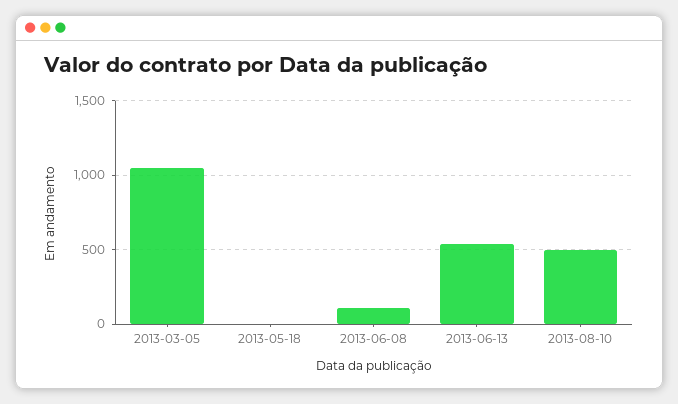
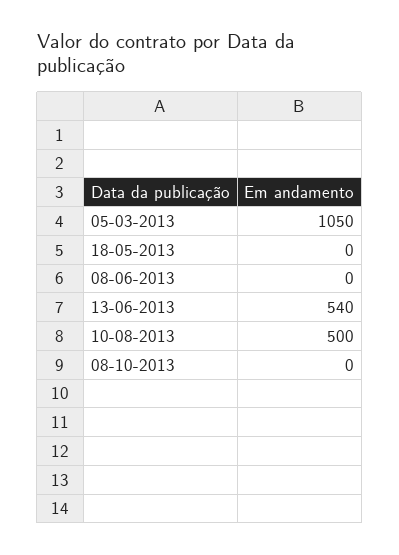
2013-06-08: 100 -> 0
08-10-2013: none -> 0

